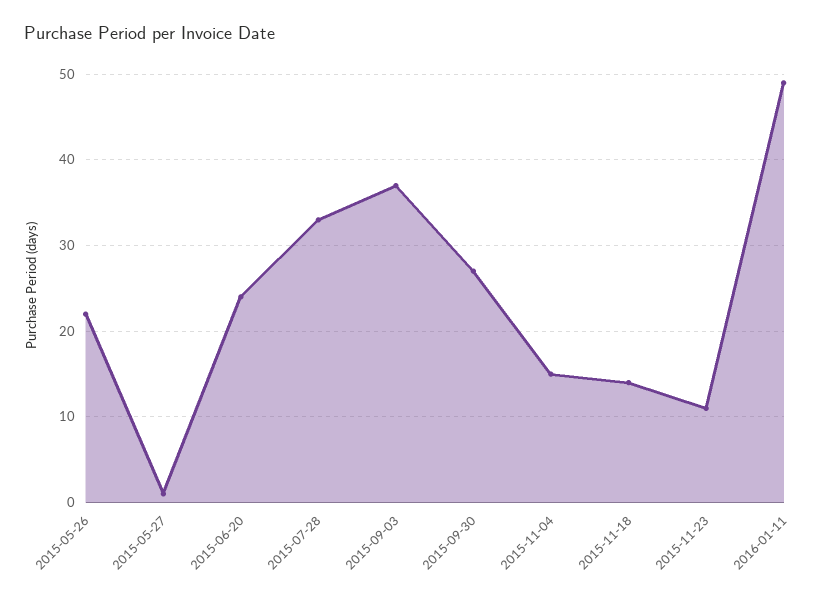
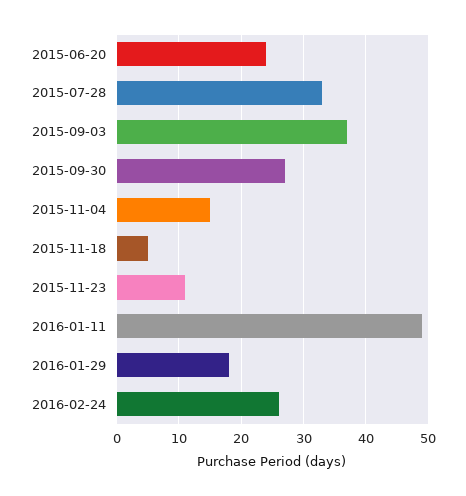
2015-05-26: 22 -> none
2015-05-27: 1 -> none
2015-11-18: 14 -> 5
2016-01-29: none -> 18
2016-02-24: none -> 26

